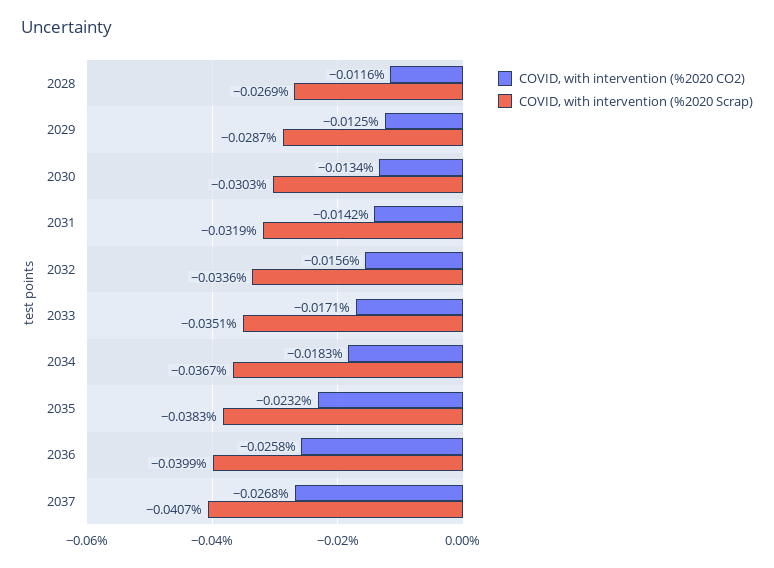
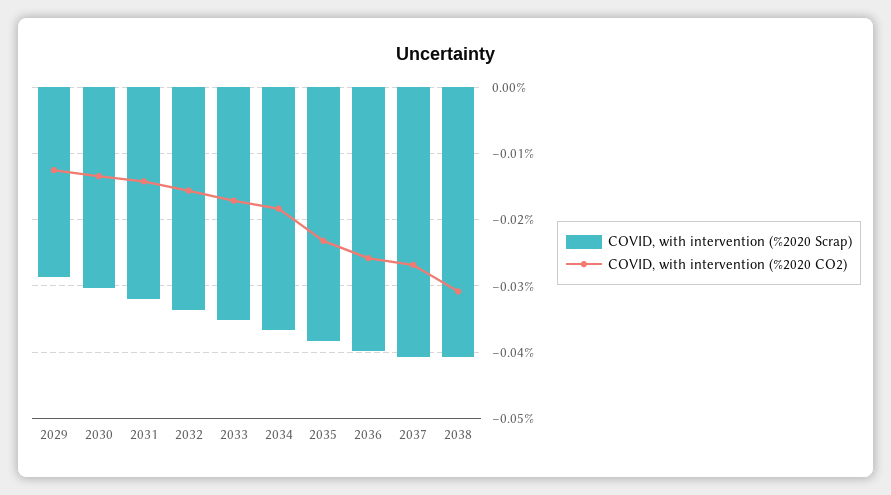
COVID, with intervention (%2020 CO2), 2028: -0.0116 -> none
COVID, with intervention (%2020 Scrap), 2028: -0.0269 -> none
COVID, with intervention (%2020 Scrap), 2038: none -> -0.041
COVID, with intervention (%2020 CO2), 2038: none -> -0.031

